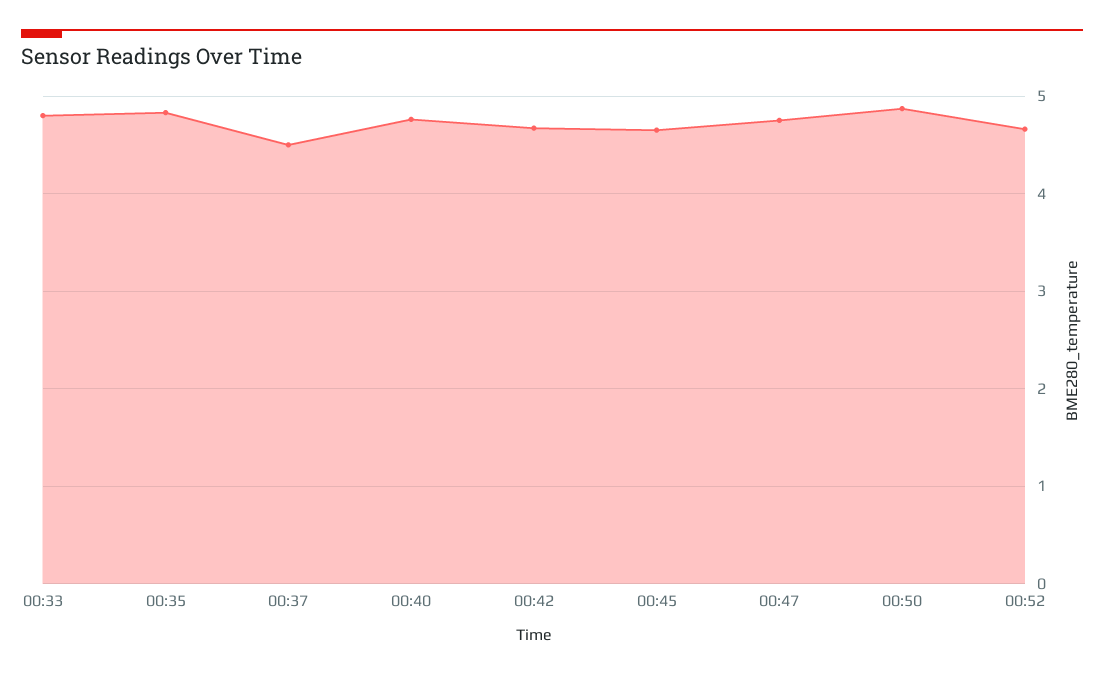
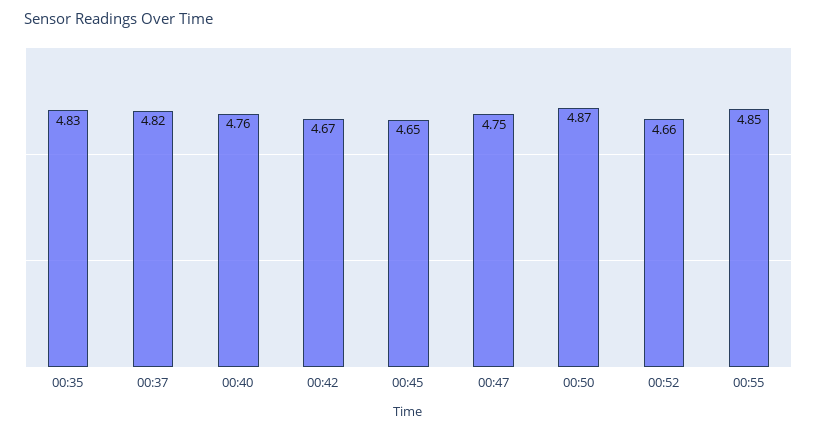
00:33: 4.8 -> none
00:37: 4.5 -> 4.82
00:55: none -> 4.85

